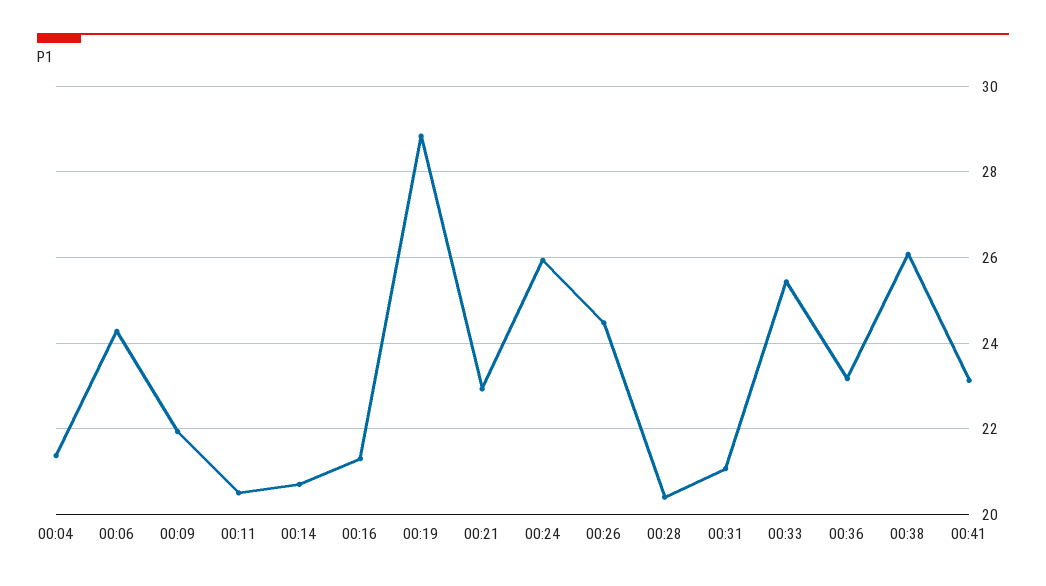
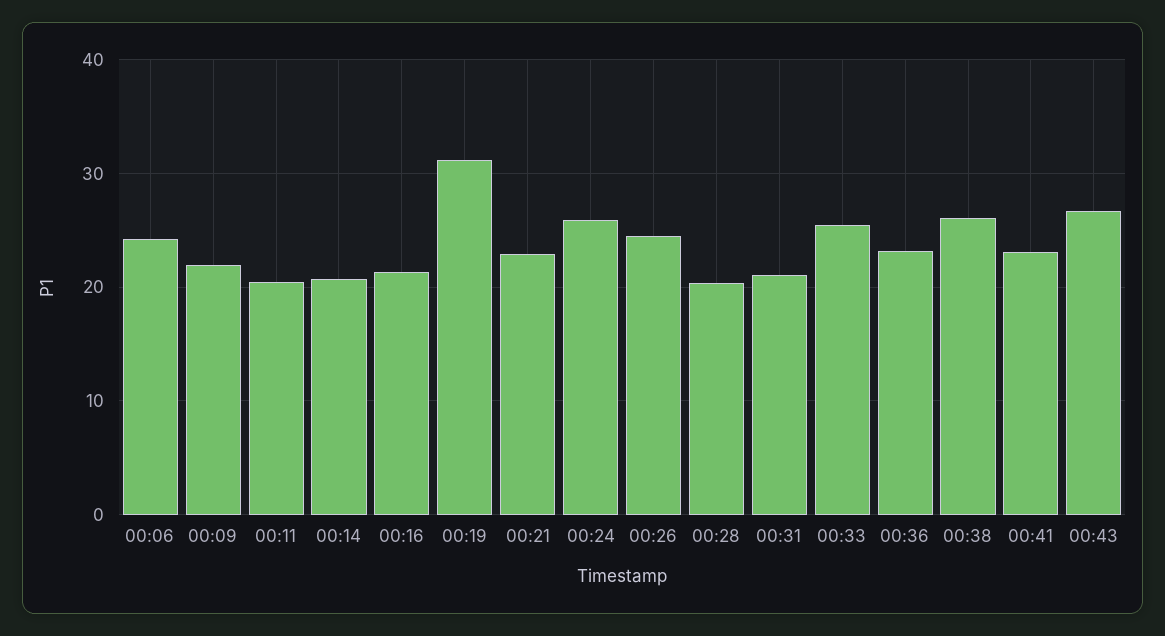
00:04: 21.4 -> none
00:19: 28.8 -> 31
00:43: none -> 27

